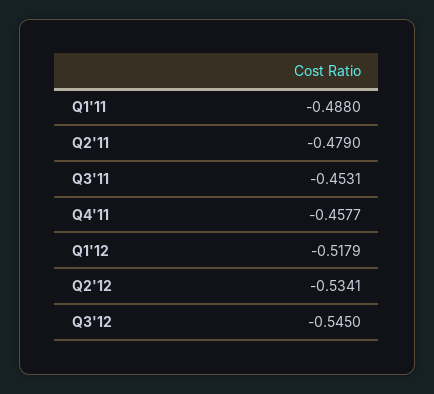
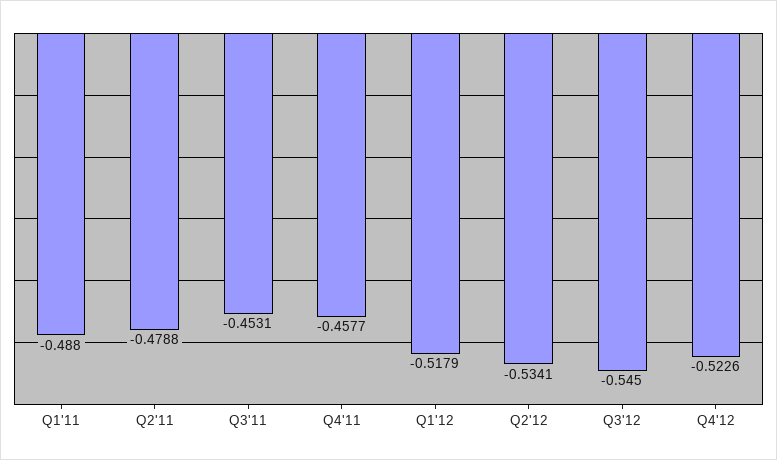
Q2'11: -0.479 -> -0.4788
Q4'12: none -> -0.5226

